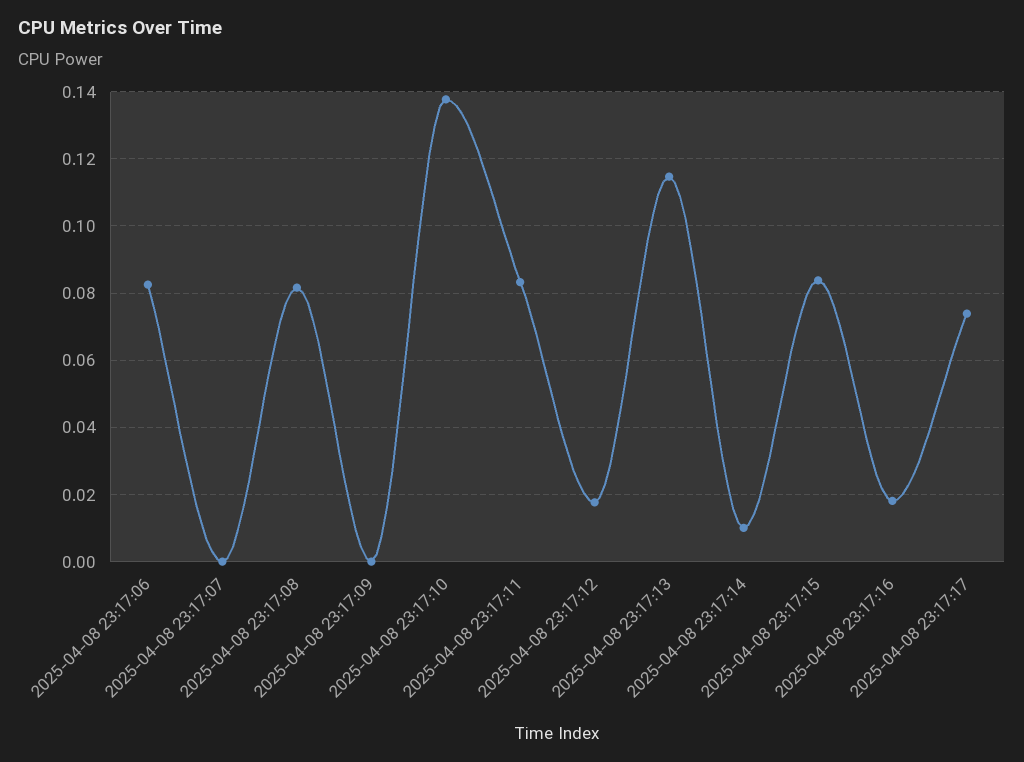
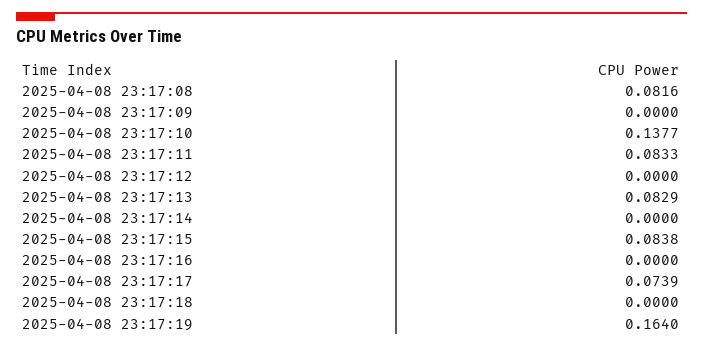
2025-04-08 23:17:06: 0.082 -> none
2025-04-08 23:17:07: 0 -> none
2025-04-08 23:17:12: 0.018 -> 0
2025-04-08 23:17:13: 0.114 -> 0.0829
2025-04-08 23:17:14: 0.01 -> 0
2025-04-08 23:17:16: 0.018 -> 0
2025-04-08 23:17:18: none -> 0
2025-04-08 23:17:19: none -> 0.164

